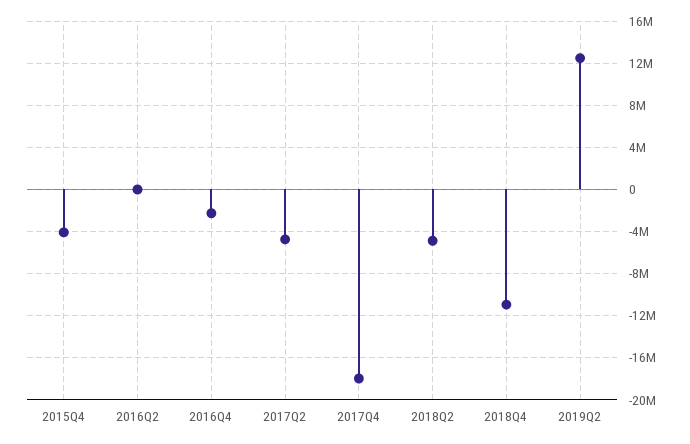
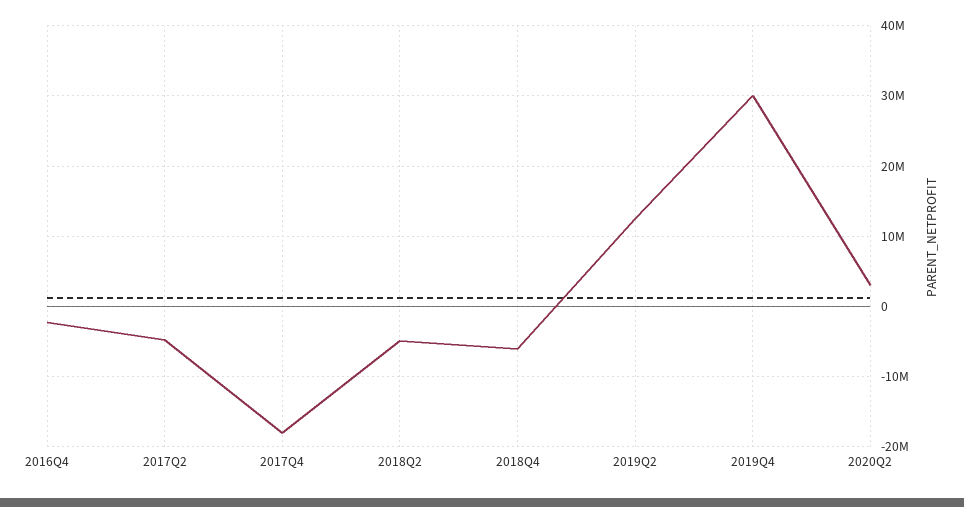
2015Q4: -4000000 -> none
2016Q2: 0 -> none
2018Q4: -11000000 -> -6000000
2019Q4: none -> 30000000
2020Q2: none -> 3000000

